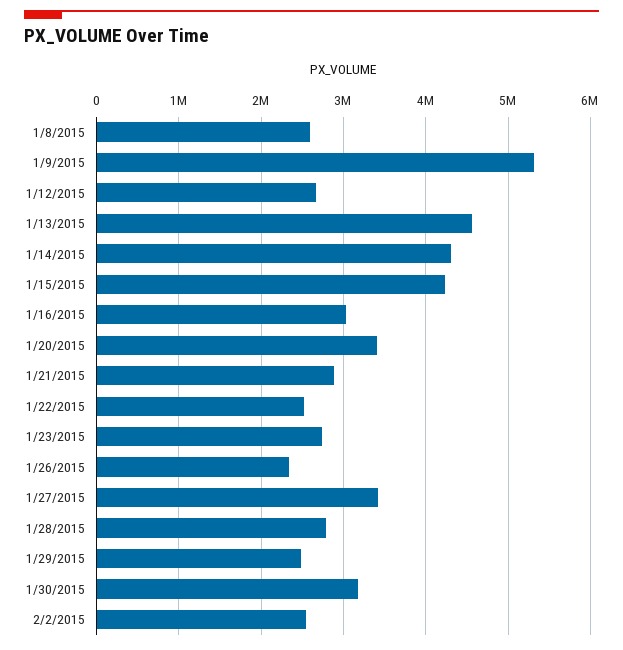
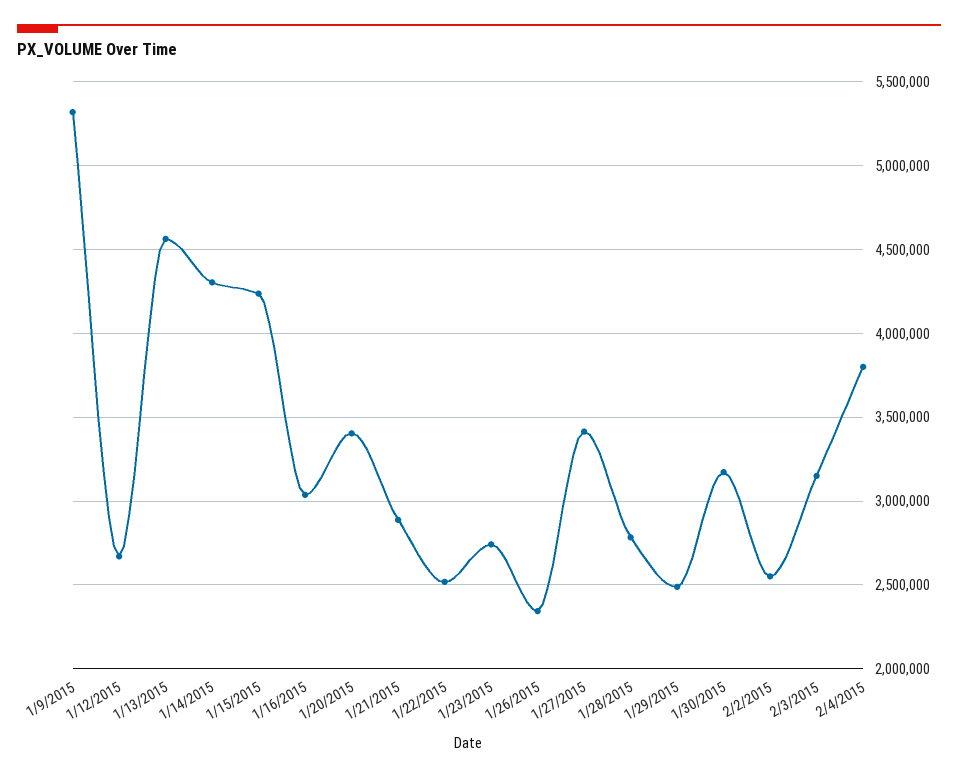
1/8/2015: 2600000 -> none
2/3/2015: none -> 3150000
2/4/2015: none -> 3800000

